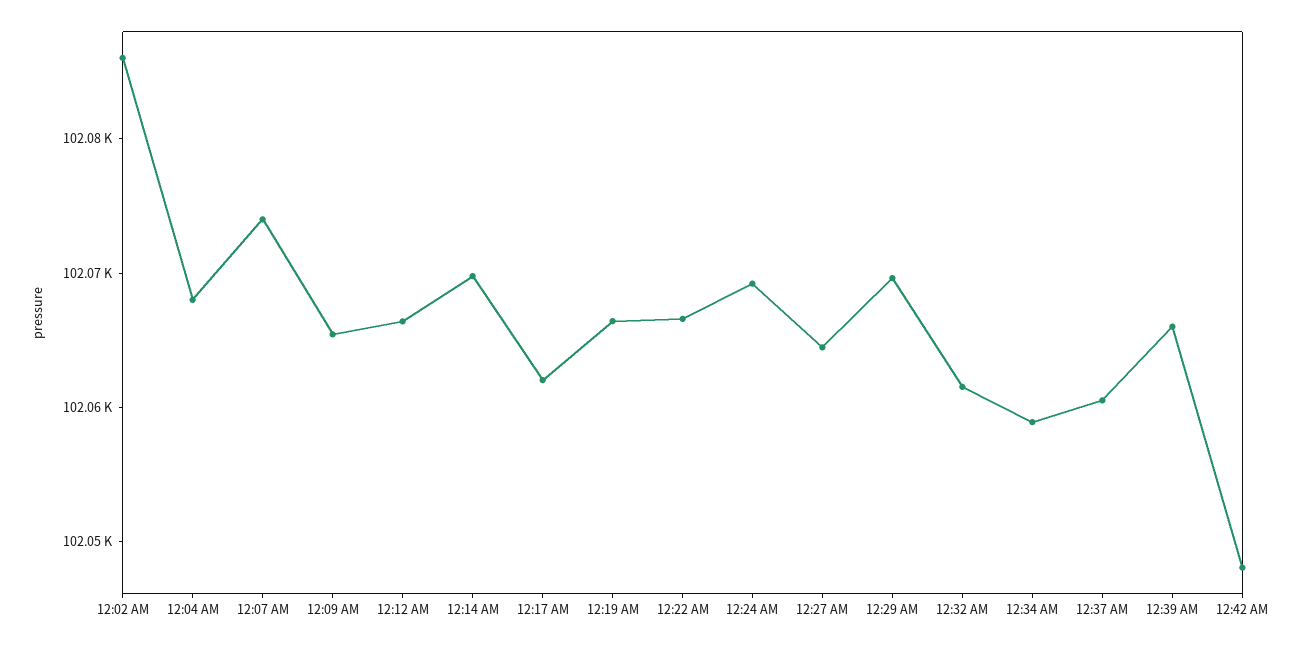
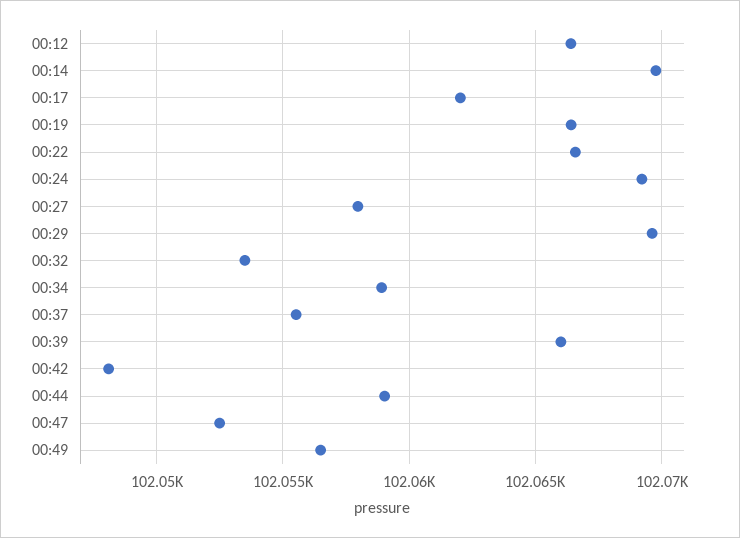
12:02 AM: 102086 -> none
12:04 AM: 102068 -> none
12:07 AM: 102074 -> none
12:09 AM: 102066 -> none
12:27 AM: 102064 -> 102058
12:32 AM: 102062 -> 102053.5
12:37 AM: 102060 -> 102055.5
00:44: none -> 102059
00:47: none -> 102052.5
00:49: none -> 102056.5

